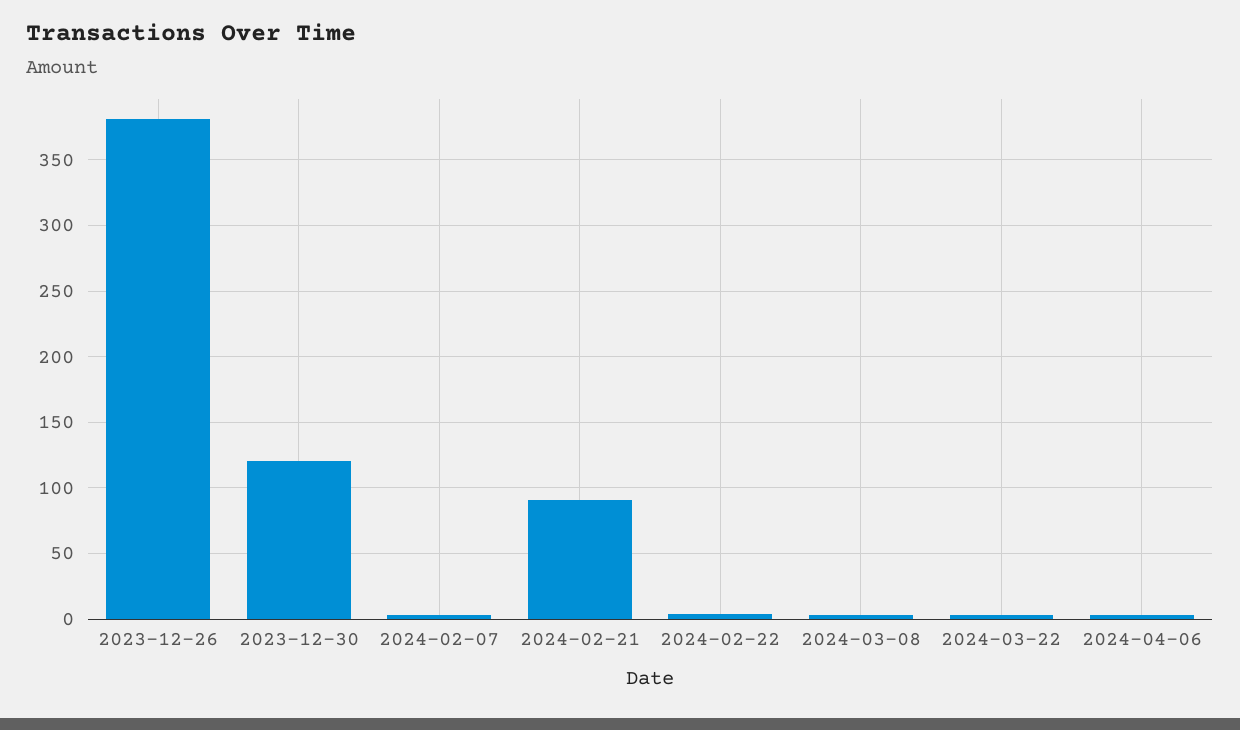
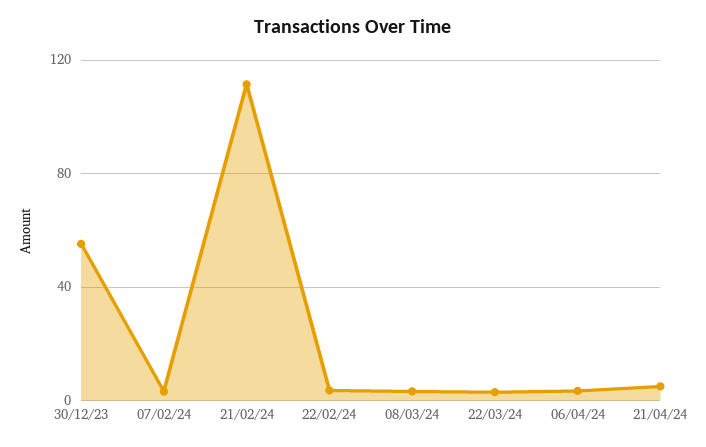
2023-12-26: 380 -> none
2023-12-30: 120 -> 55
2024-02-21: 90 -> 110
21/04/24: none -> 5

